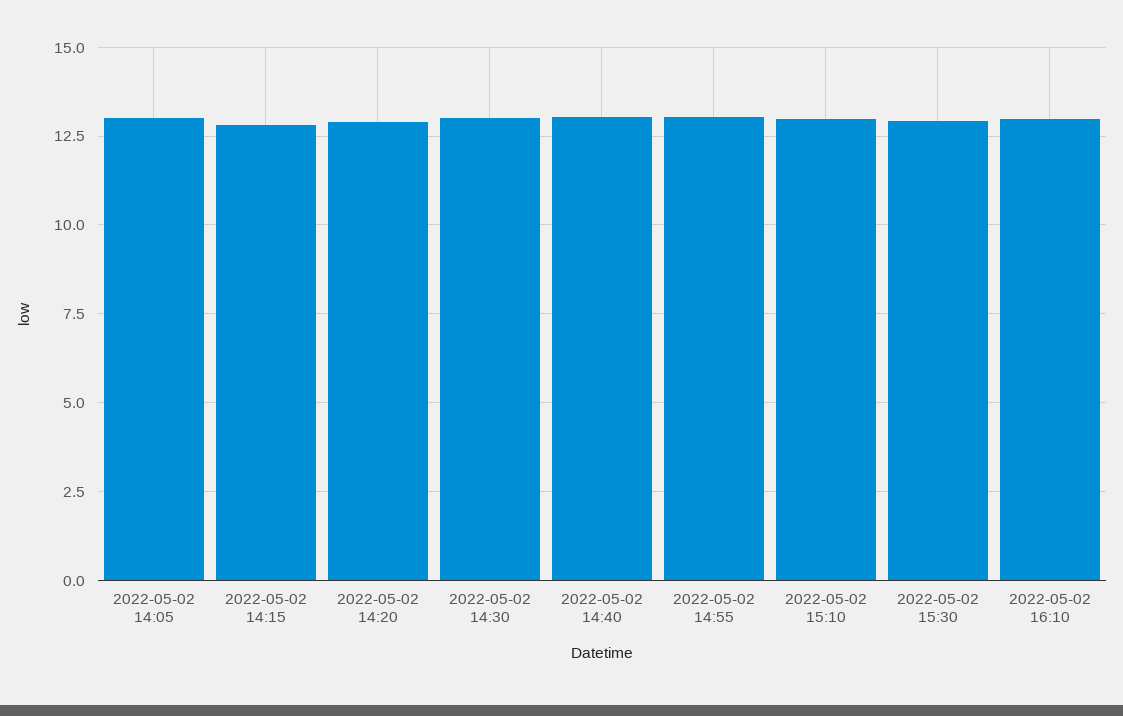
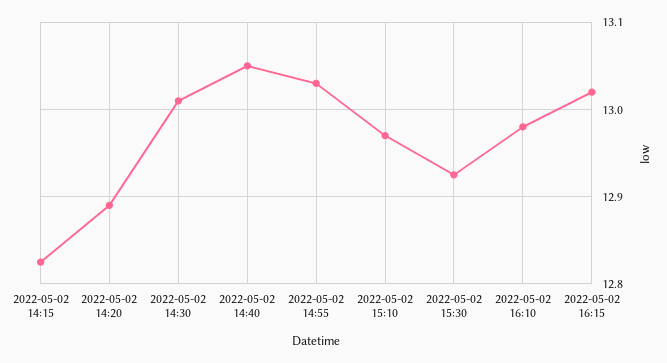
2022-05-02 14:05: 13 -> none
2022-05-02 16:15: none -> 13.02

